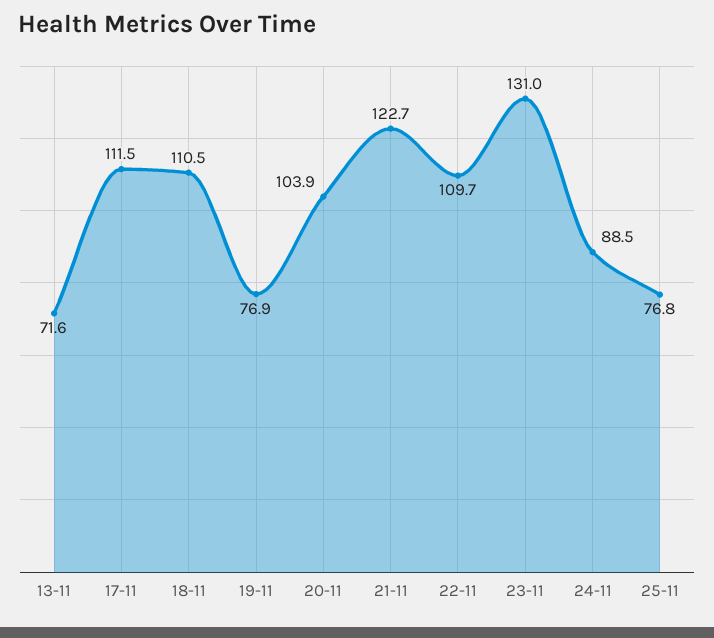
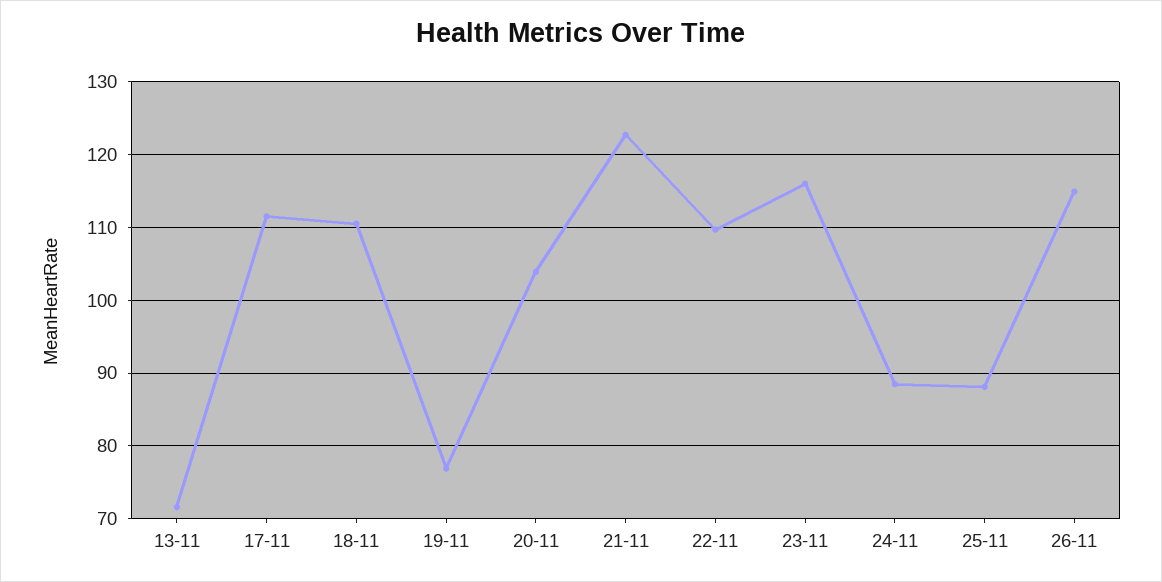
23-11: 131 -> 116
25-11: 76.8 -> 88
26-11: none -> 115

